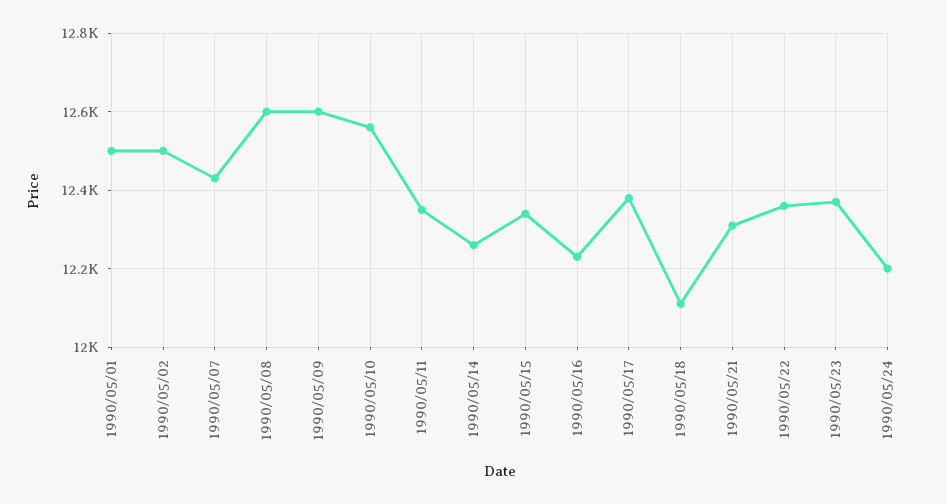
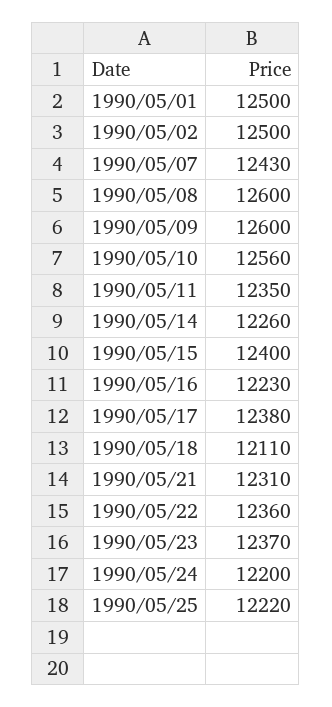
1990/05/15: 12340 -> 12400
1990/05/25: none -> 12220

